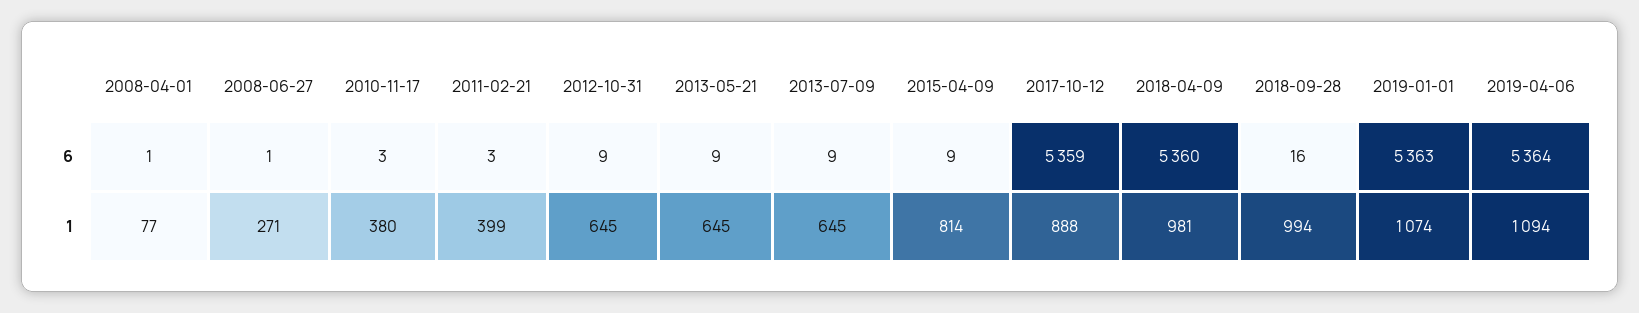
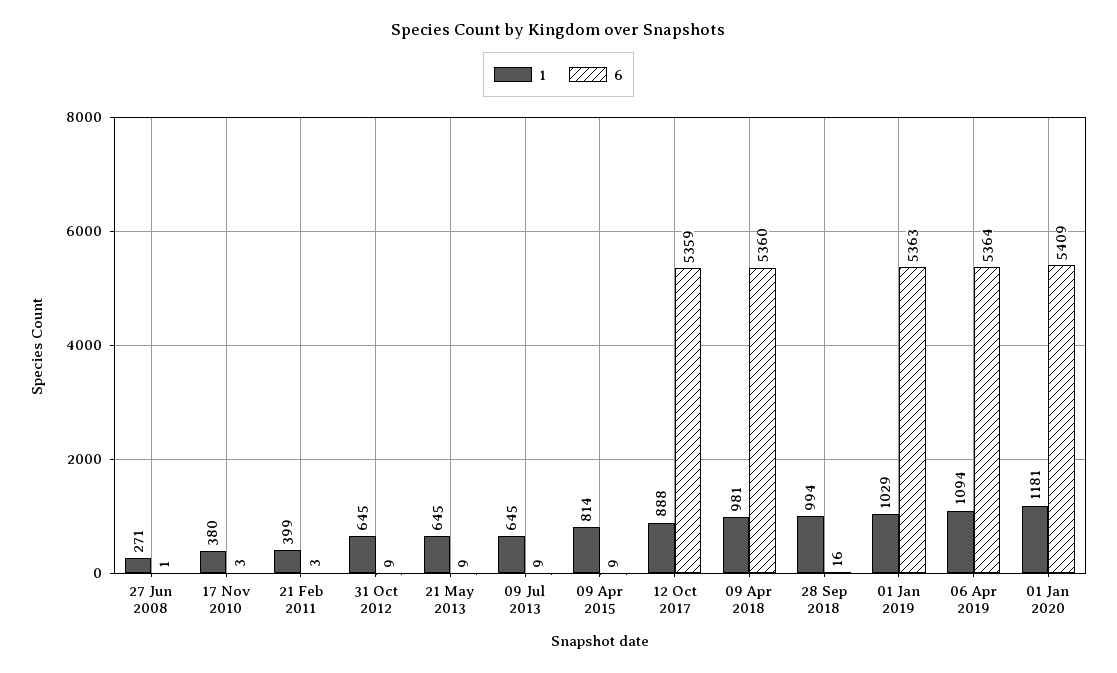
6, 2008-04-01: 1 -> none
1, 2008-04-01: 77 -> none
1, 2019-01-01: 1074 -> 1029
1, 01 Jan 2020: none -> 1181
6, 01 Jan 2020: none -> 5409

